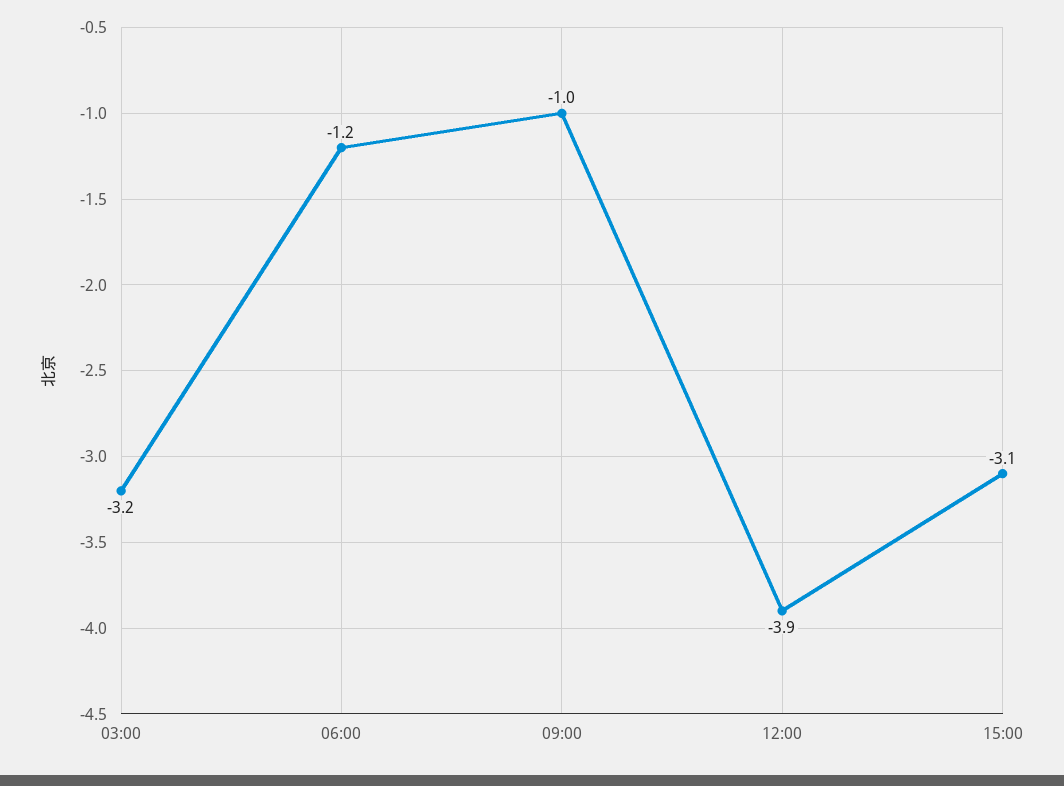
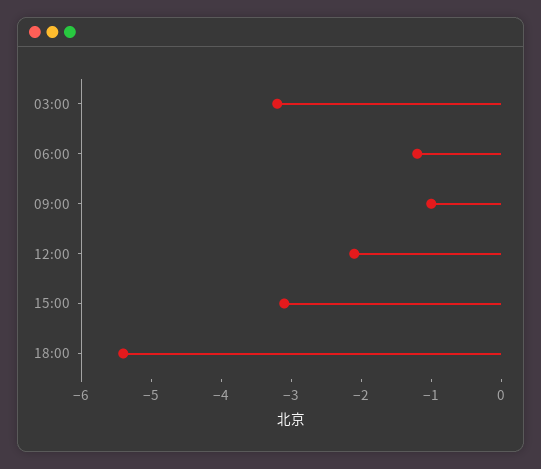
12:00: -3.9 -> -2
18:00: none -> -5.5

